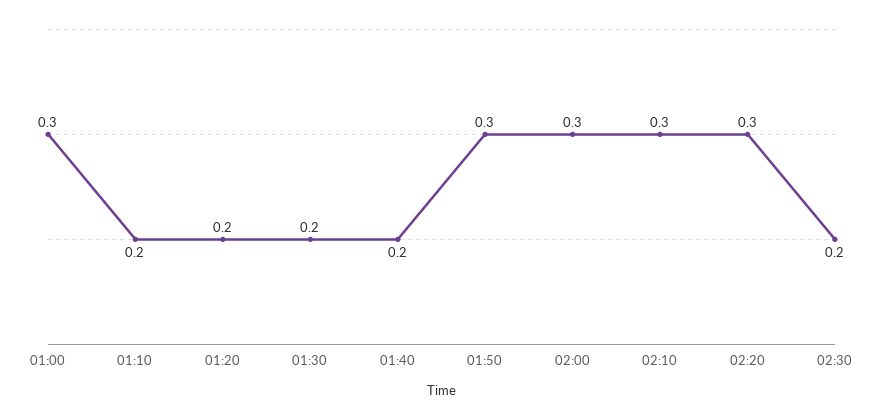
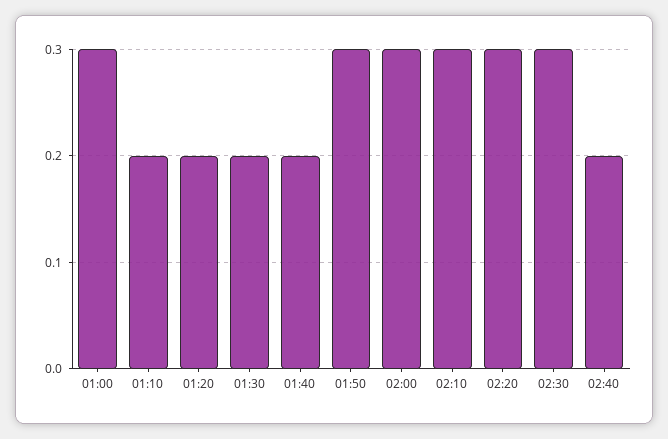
02:30: 0.2 -> 0.3
02:40: none -> 0.2

